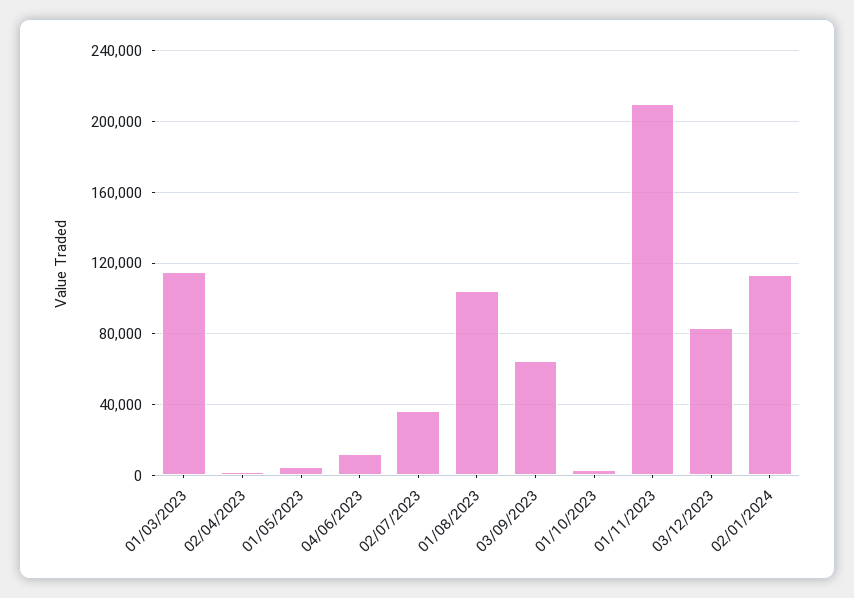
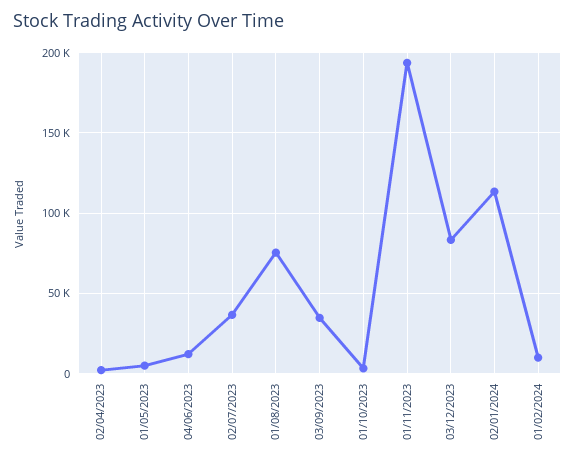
01/03/2023: 115000 -> none
01/08/2023: 105000 -> 75000
03/09/2023: 65000 -> 35000
01/11/2023: 210000 -> 195000
01/02/2024: none -> 10000

